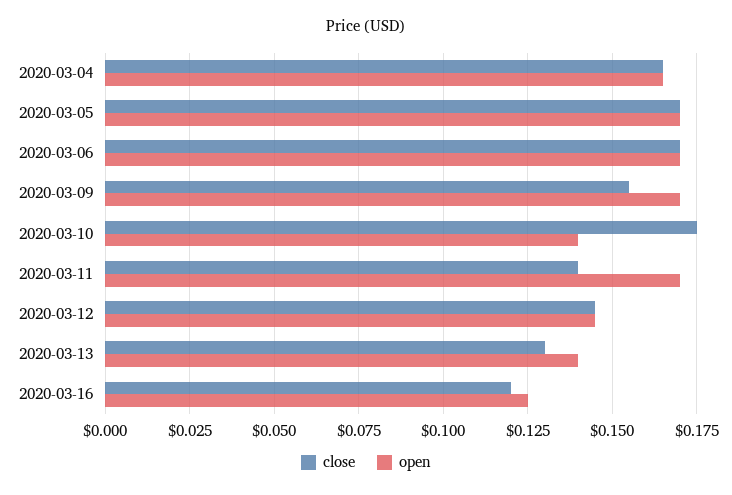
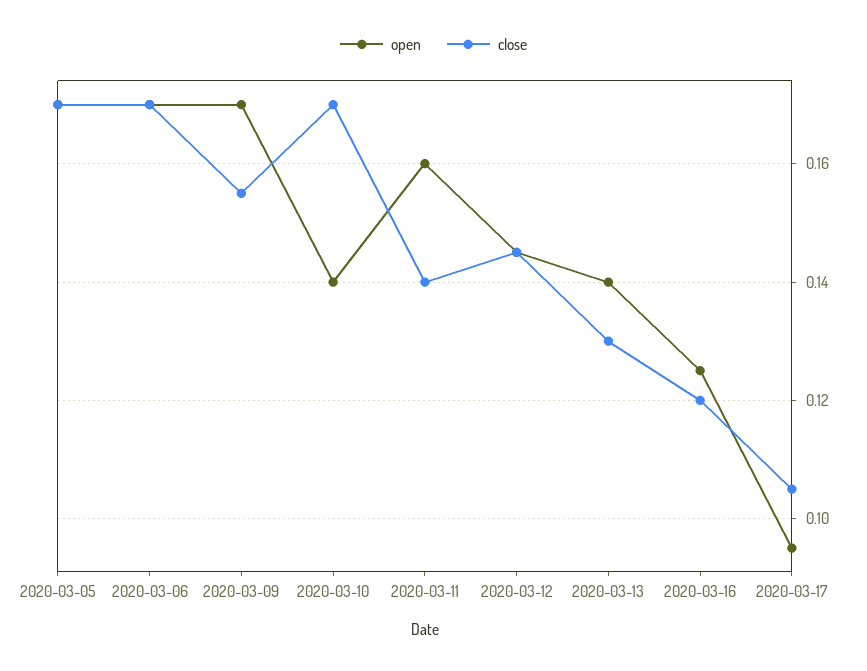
close, 2020-03-04: 0.165 -> none
open, 2020-03-04: 0.165 -> none
close, 2020-03-10: 0.175 -> 0.17
open, 2020-03-11: 0.17 -> 0.16
open, 2020-03-17: none -> 0.095
close, 2020-03-17: none -> 0.105

